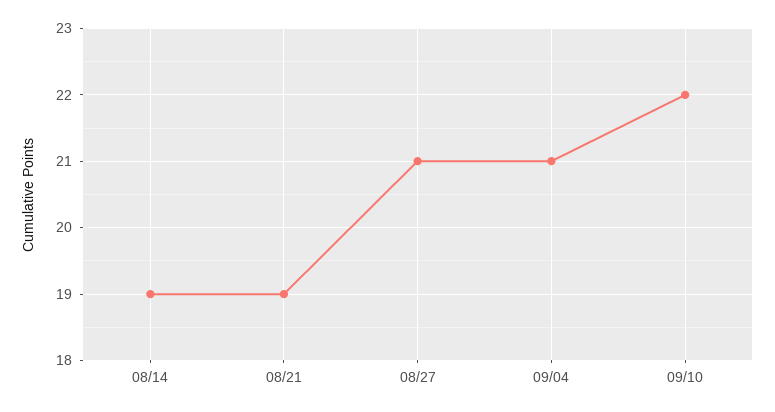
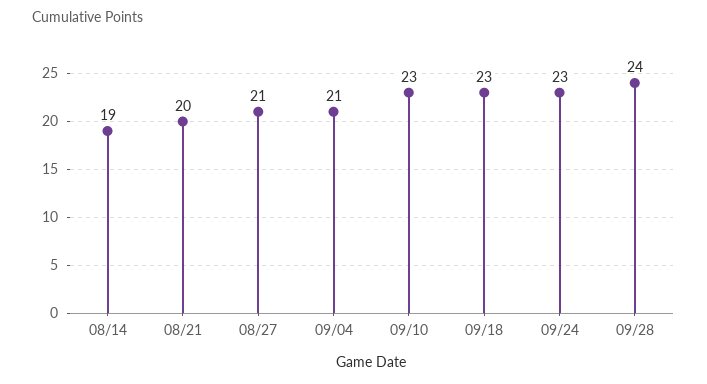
08/21: 19 -> 20
09/10: 22 -> 23
09/18: none -> 23
09/24: none -> 23
09/28: none -> 24

